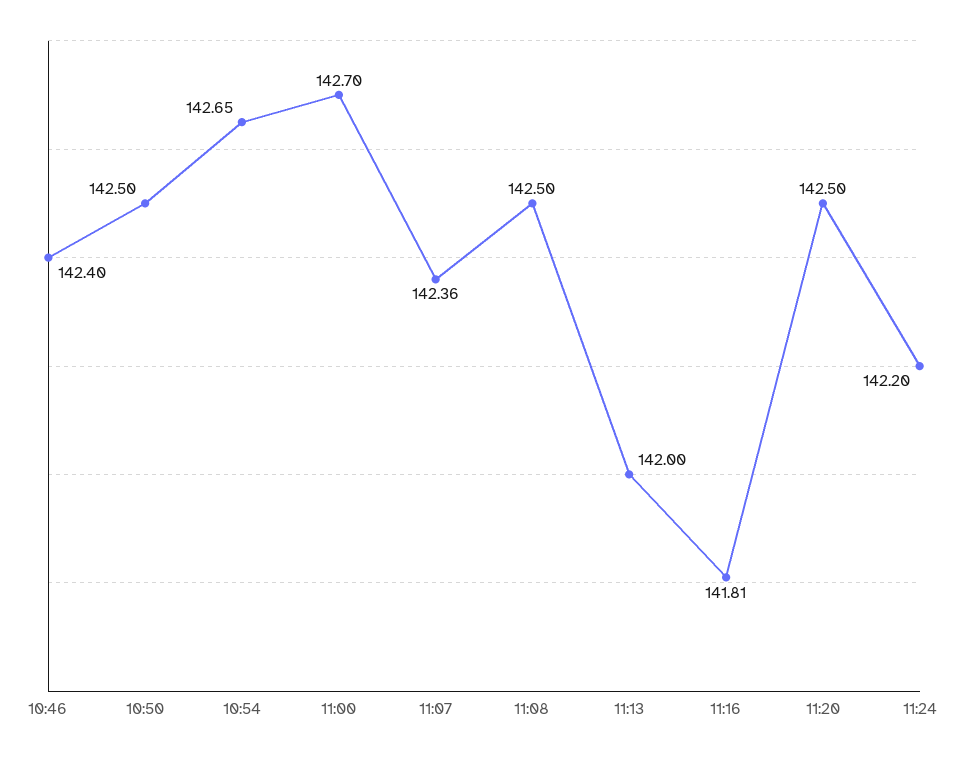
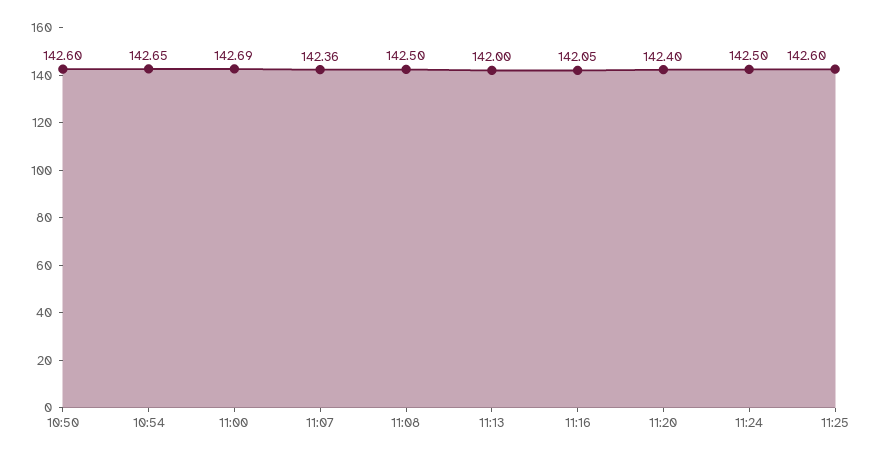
10:46: 142.4 -> none
10:50: 142.5 -> 142.6
11:00: 142.7 -> 142.69
11:16: 141.81 -> 142.05
11:20: 142.5 -> 142.4
11:24: 142.2 -> 142.5
11:25: none -> 142.6

